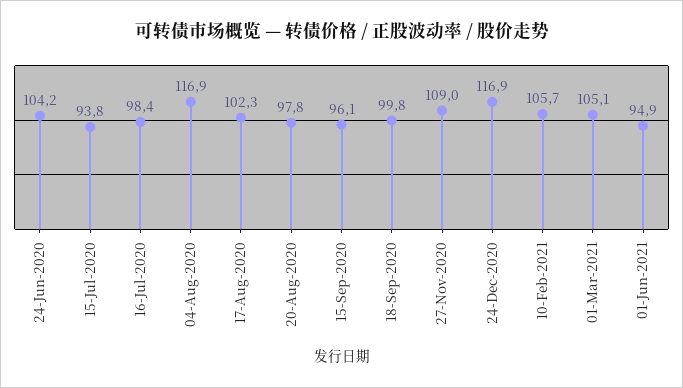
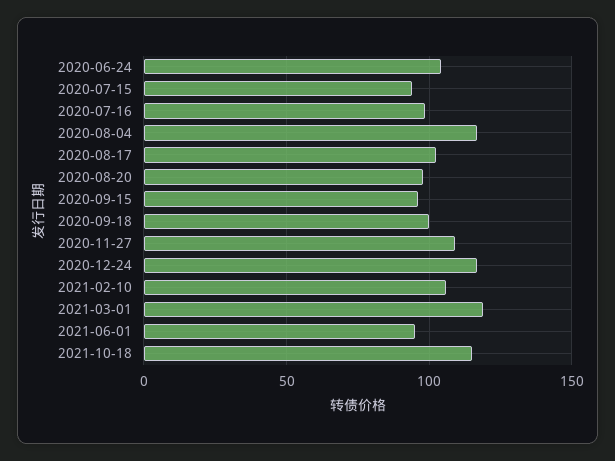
01-Mar-2021: 105.1 -> 120
2021-10-18: none -> 115

